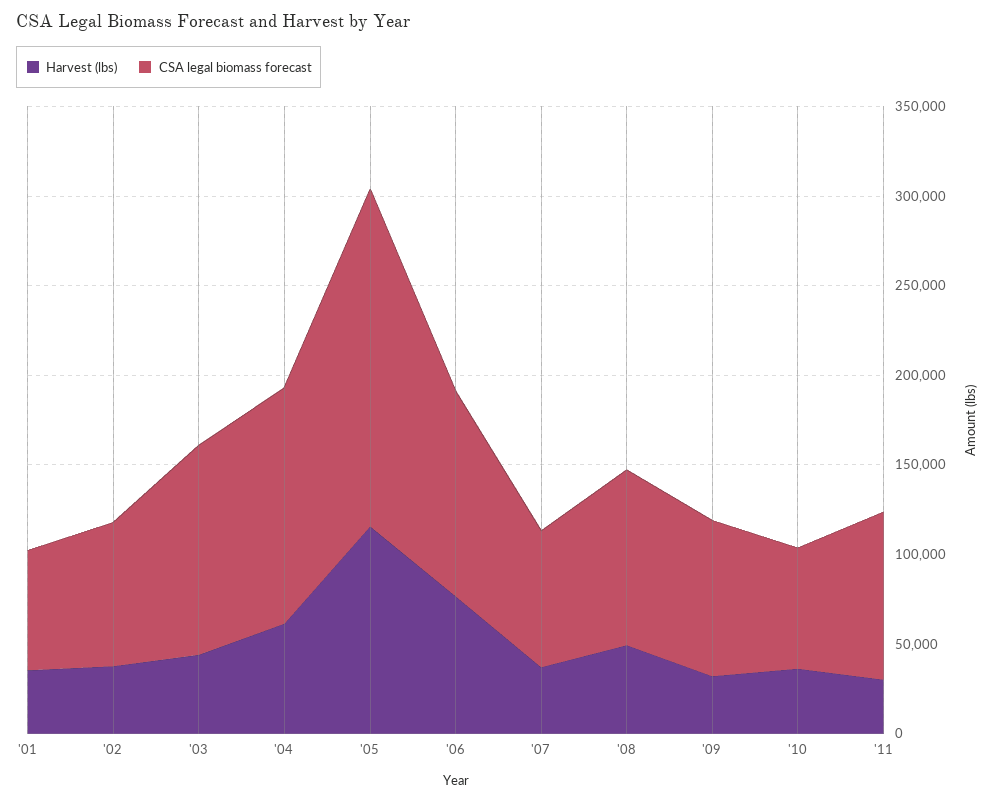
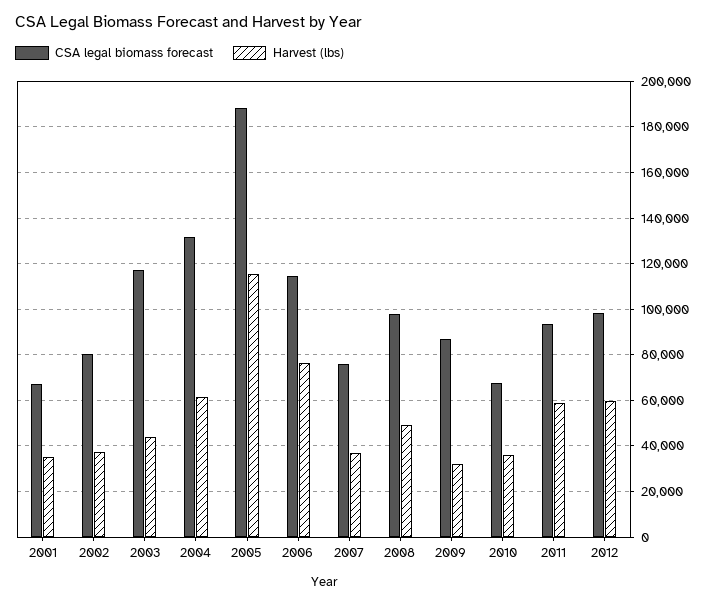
Harvest (lbs), '11: 30000 -> 60000
CSA legal biomass forecast, 2012: none -> 100000
Harvest (lbs), 2012: none -> 60000

